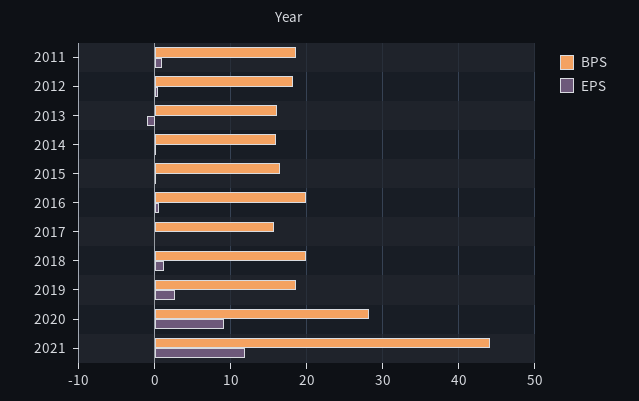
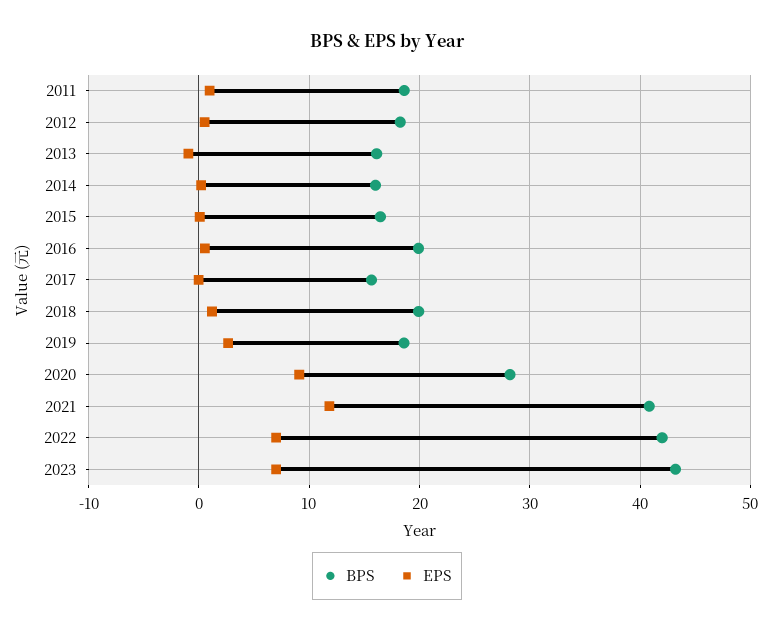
BPS, 2021: 44 -> 41
BPS, 2022: none -> 42
EPS, 2022: none -> 7
BPS, 2023: none -> 43
EPS, 2023: none -> 7

